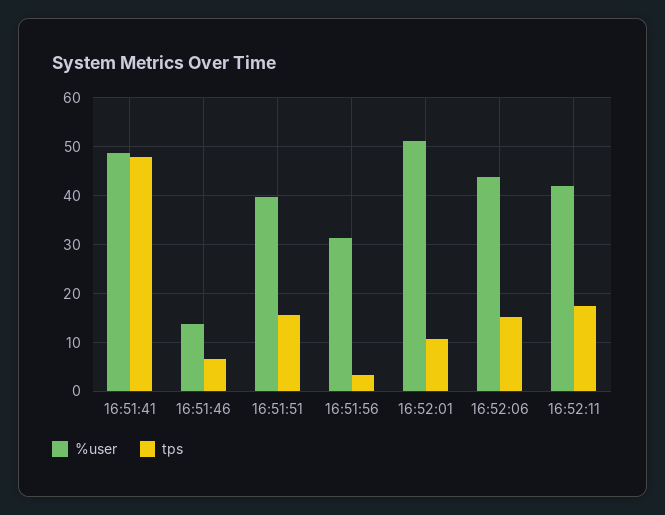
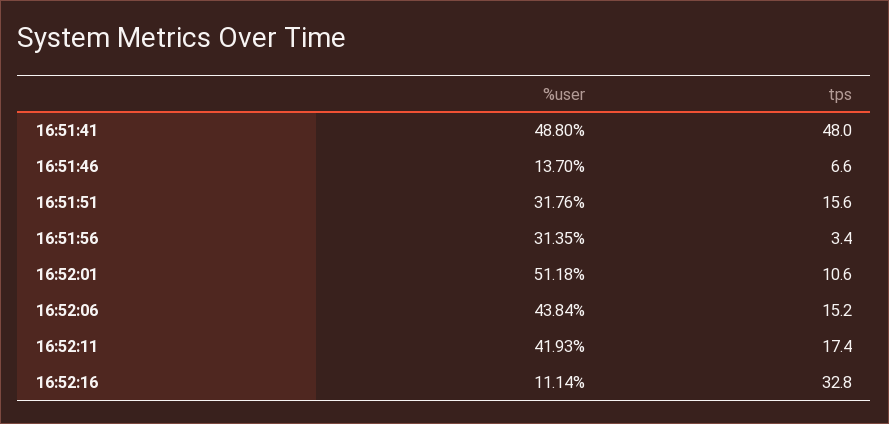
%user, 16:51:51: 40 -> 31.76
%user, 16:52:16: none -> 11.14
tps, 16:52:16: none -> 32.8

